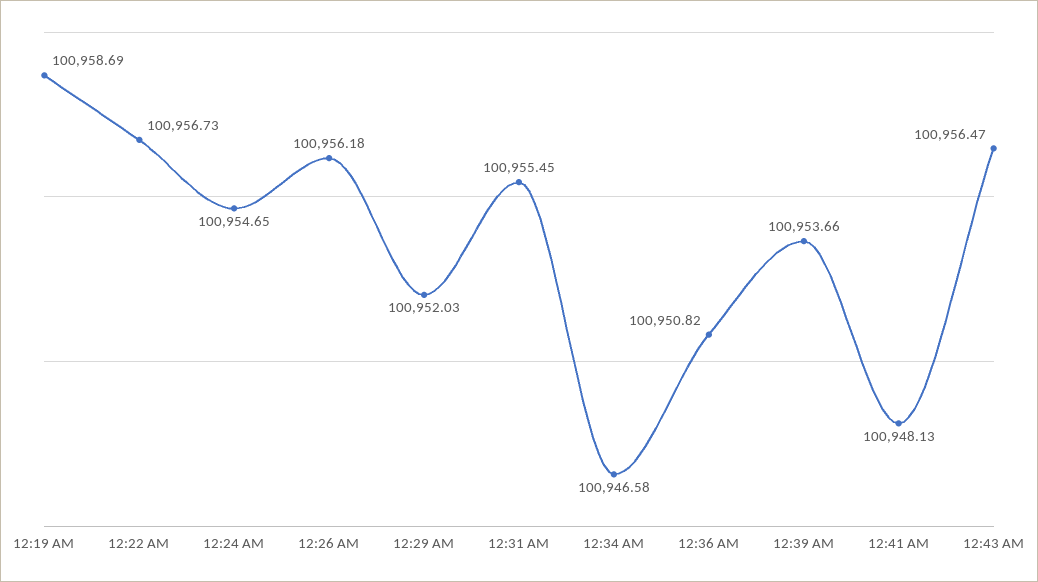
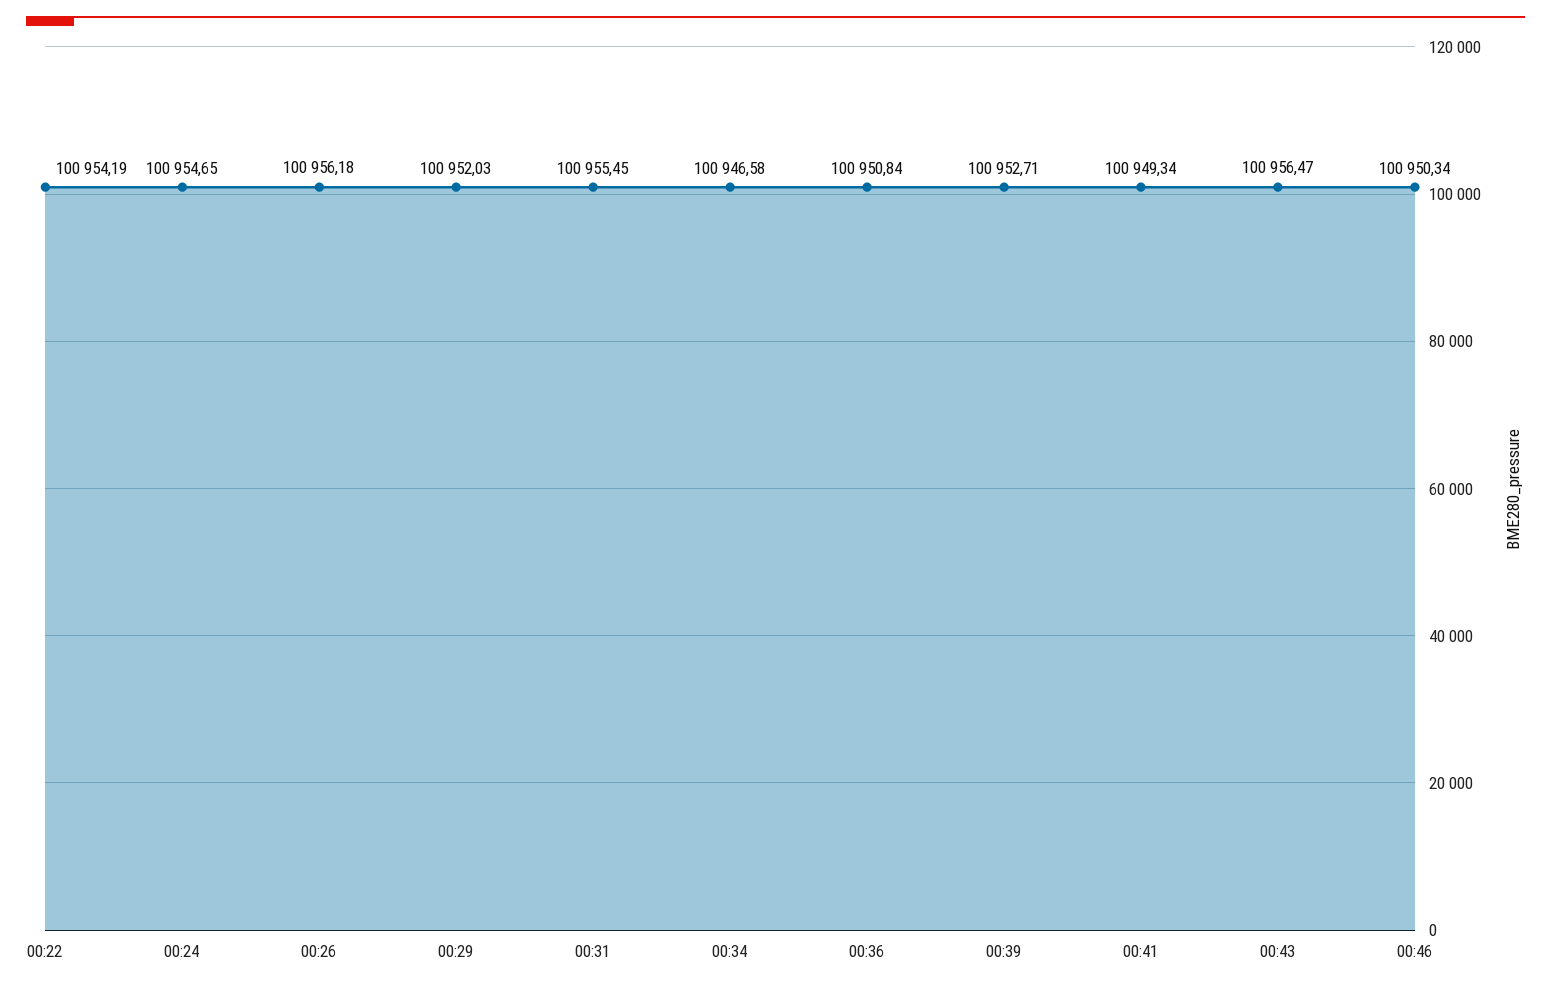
12:19 AM: 100958.69 -> none
12:22 AM: 100956.73 -> 100954.19
12:36 AM: 100950.82 -> 100950.84
12:39 AM: 100953.66 -> 100952.71
12:41 AM: 100948.13 -> 100949.34
00:46: none -> 100950.34

